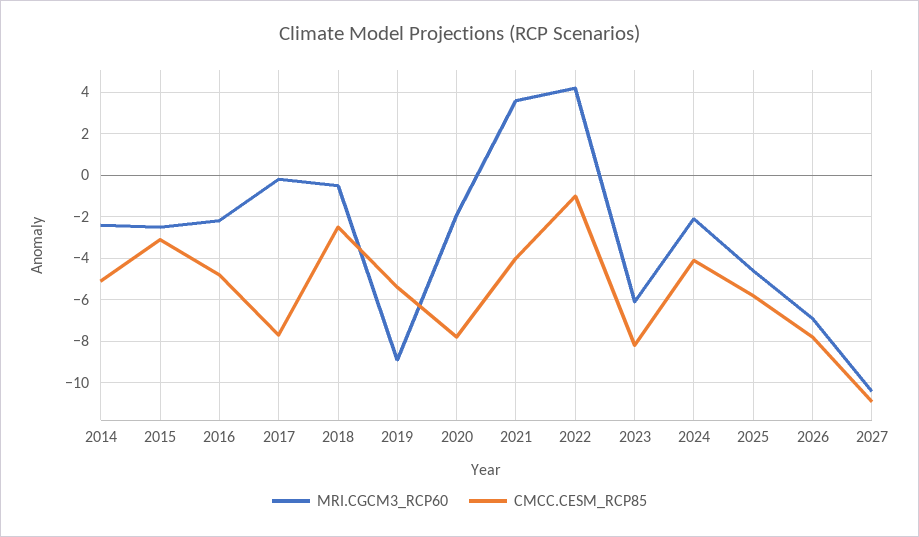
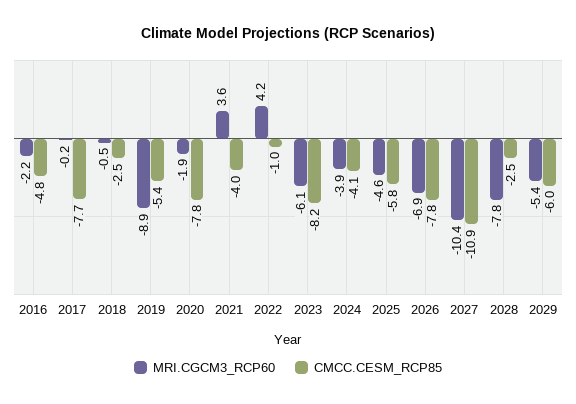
MRI.CGCM3_RCP60, 2014: -2.5 -> none
CMCC.CESM_RCP85, 2014: -5 -> none
MRI.CGCM3_RCP60, 2015: -2.5 -> none
CMCC.CESM_RCP85, 2015: -3 -> none
MRI.CGCM3_RCP60, 2024: -2 -> -3.9
MRI.CGCM3_RCP60, 2028: none -> -7.8
CMCC.CESM_RCP85, 2028: none -> -2.5
MRI.CGCM3_RCP60, 2029: none -> -5.4
CMCC.CESM_RCP85, 2029: none -> -6

